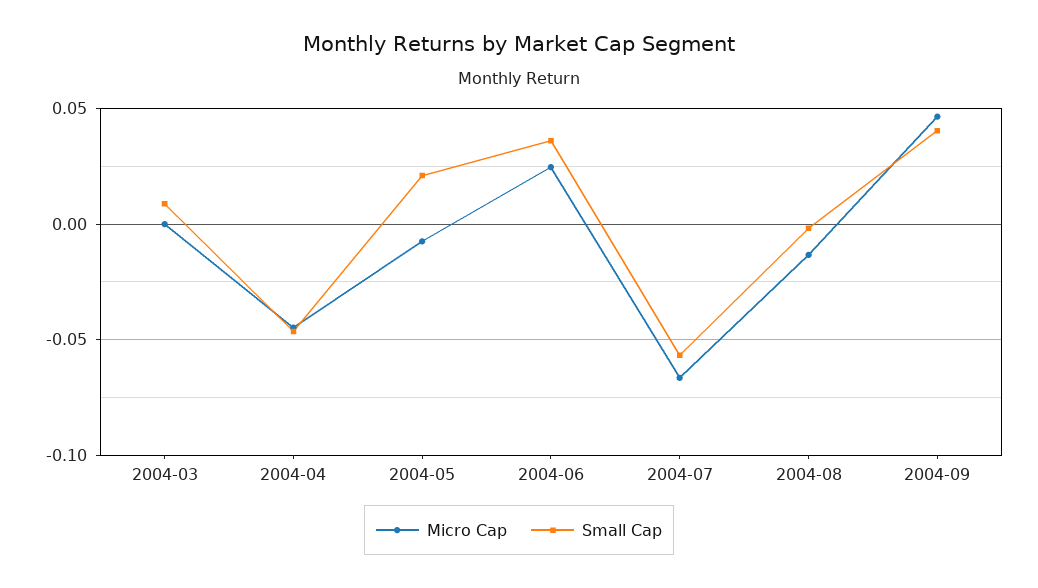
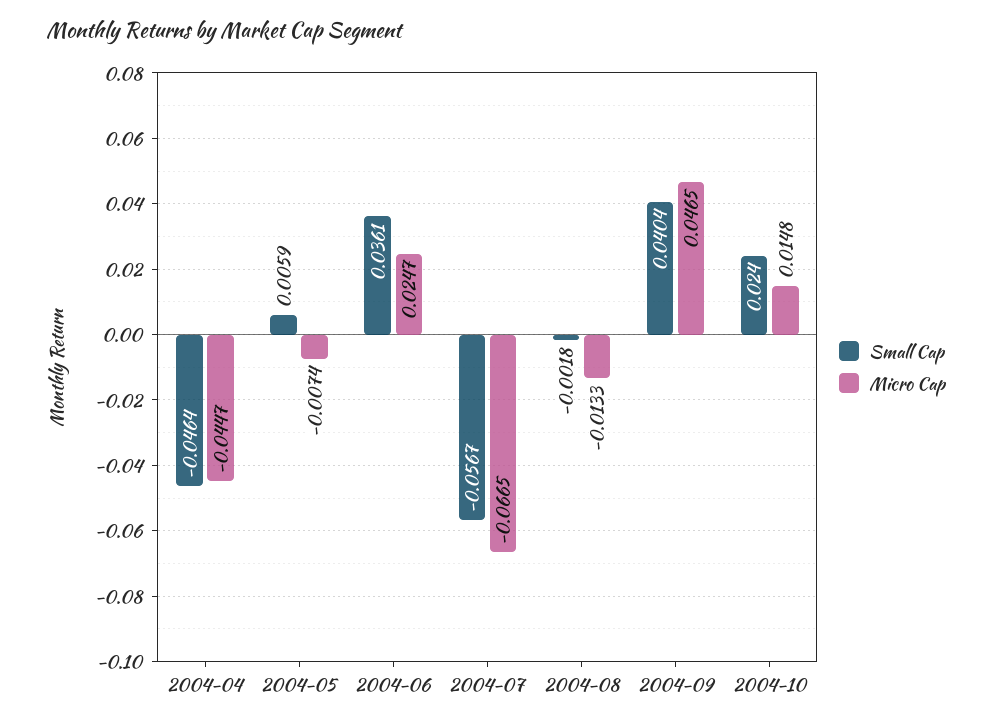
Micro Cap, 2004-03: 0 -> none
Small Cap, 2004-03: 0.01 -> none
Small Cap, 2004-05: 0.02 -> 0.0059
Small Cap, 2004-10: none -> 0.024
Micro Cap, 2004-10: none -> 0.0148

